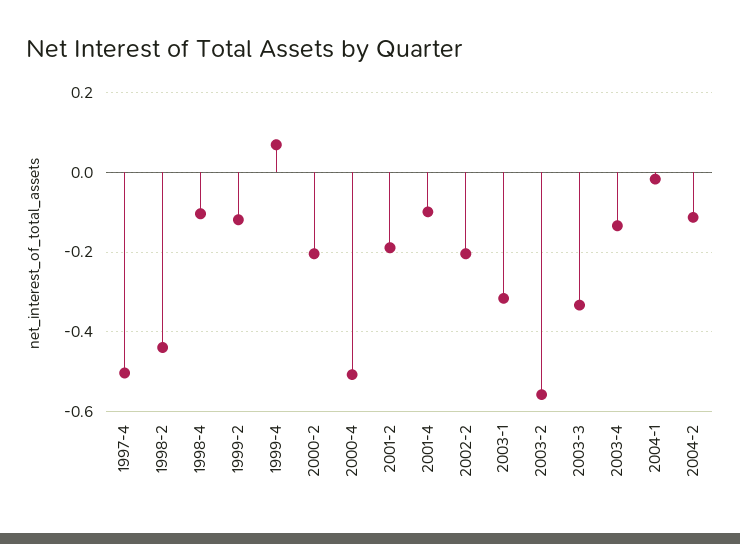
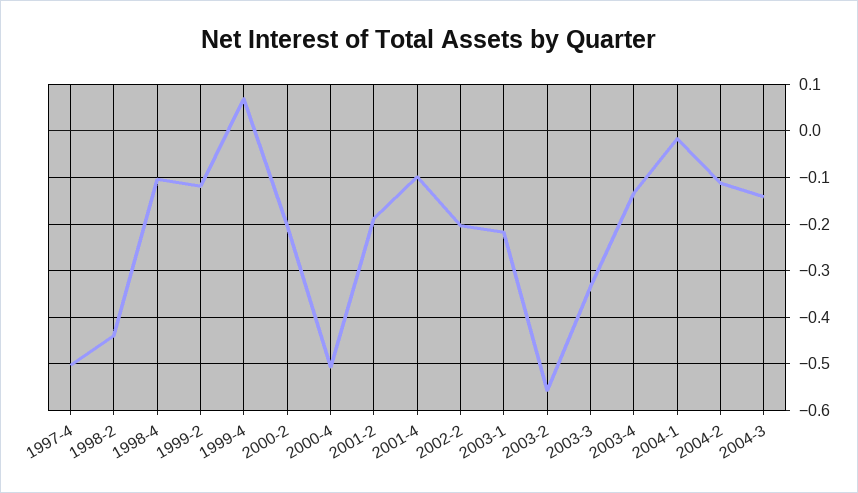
2003-1: -0.32 -> -0.22
2004-3: none -> -0.14

